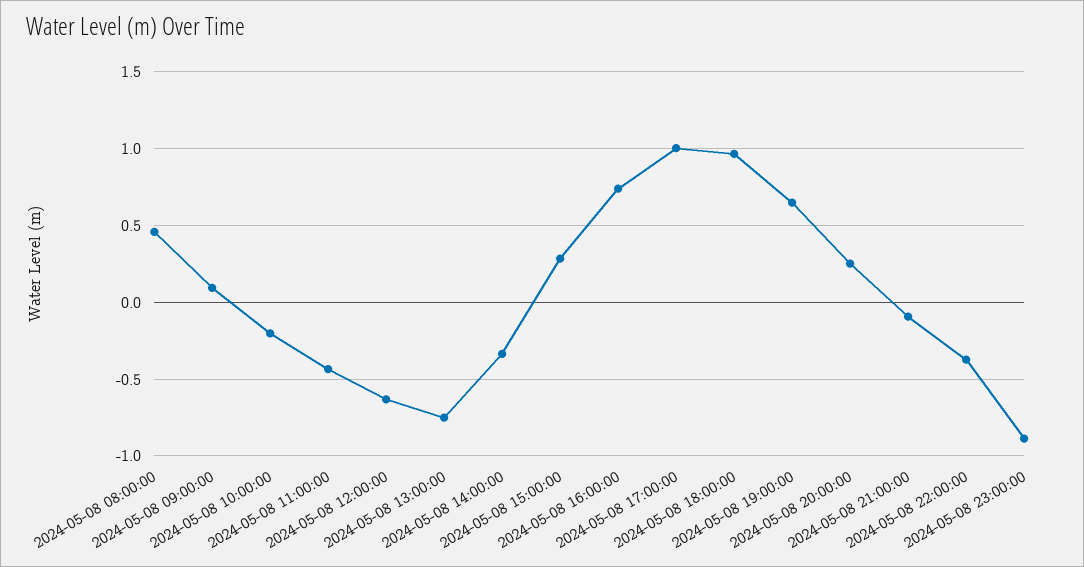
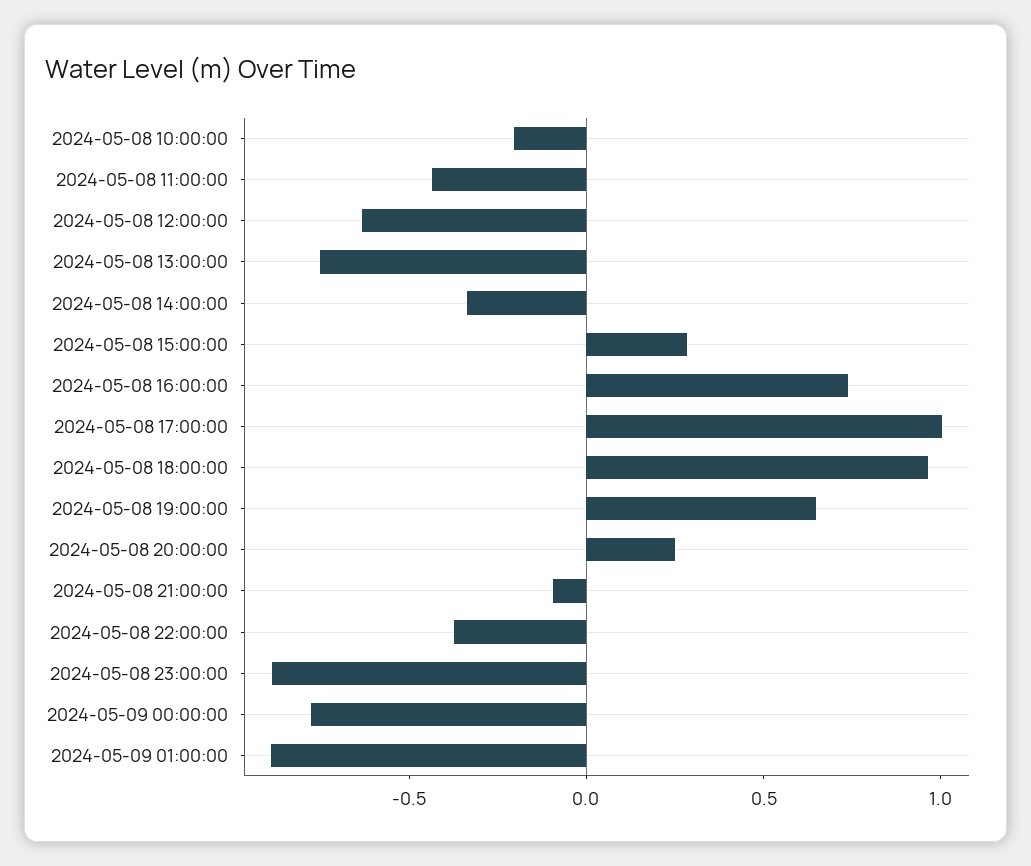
2024-05-08 08:00:00: 0.45 -> none
2024-05-08 09:00:00: 0.1 -> none
2024-05-09 00:00:00: none -> -0.8
2024-05-09 01:00:00: none -> -0.9

